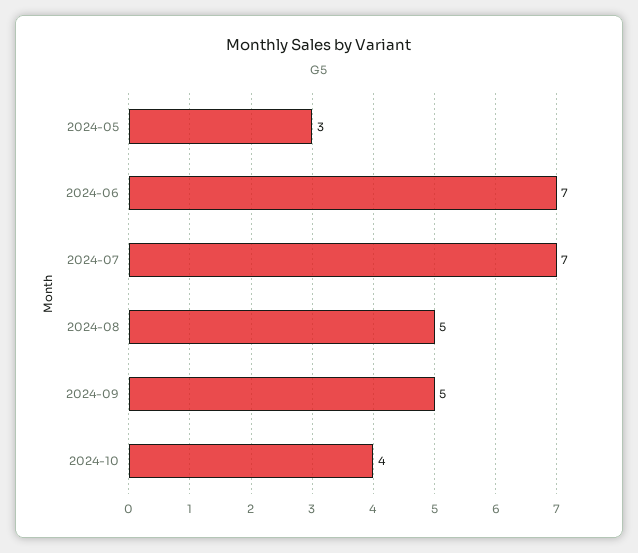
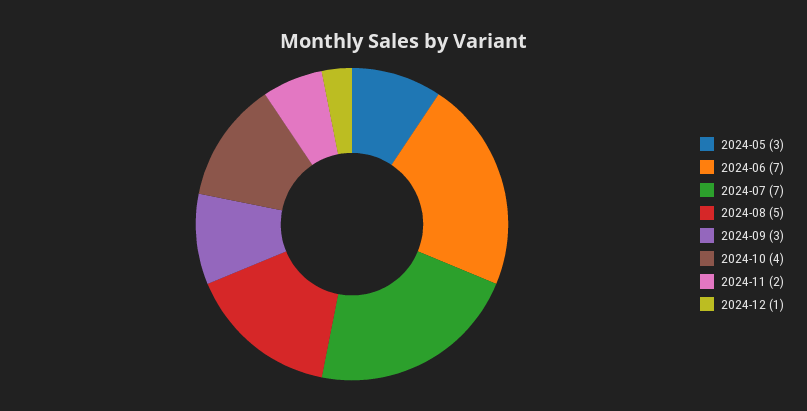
2024-09: 5 -> 3
2024-11: none -> 2
2024-12: none -> 1

